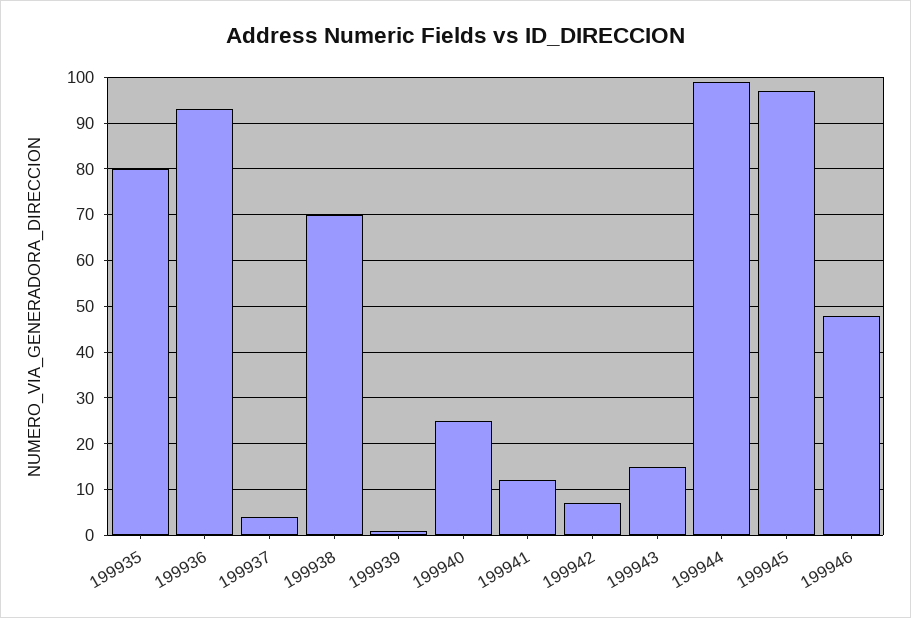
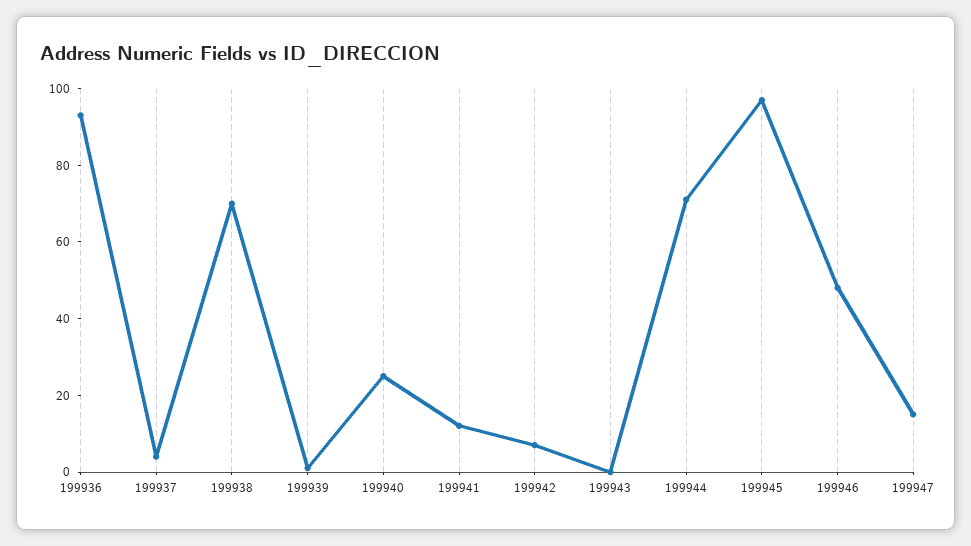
199935: 80 -> none
199943: 15 -> 0
199944: 100 -> 70
199947: none -> 15

